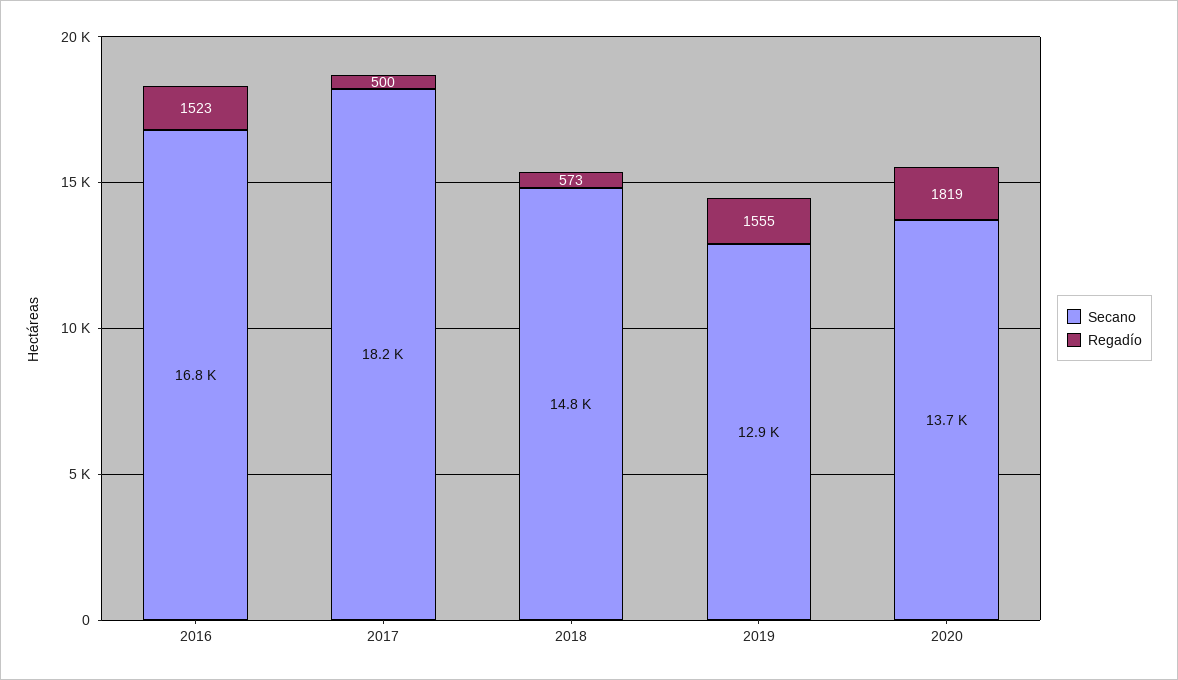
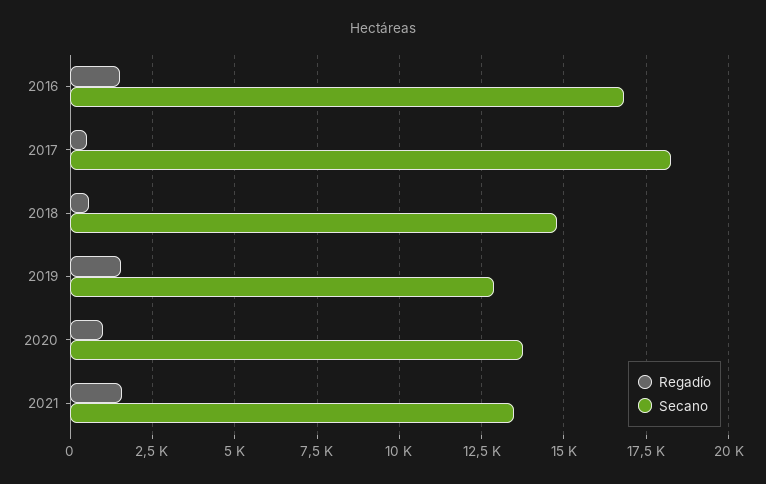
Regadío, 2020: 1819 -> 1000
Regadío, 2021: none -> 1500
Secano, 2021: none -> 13500

